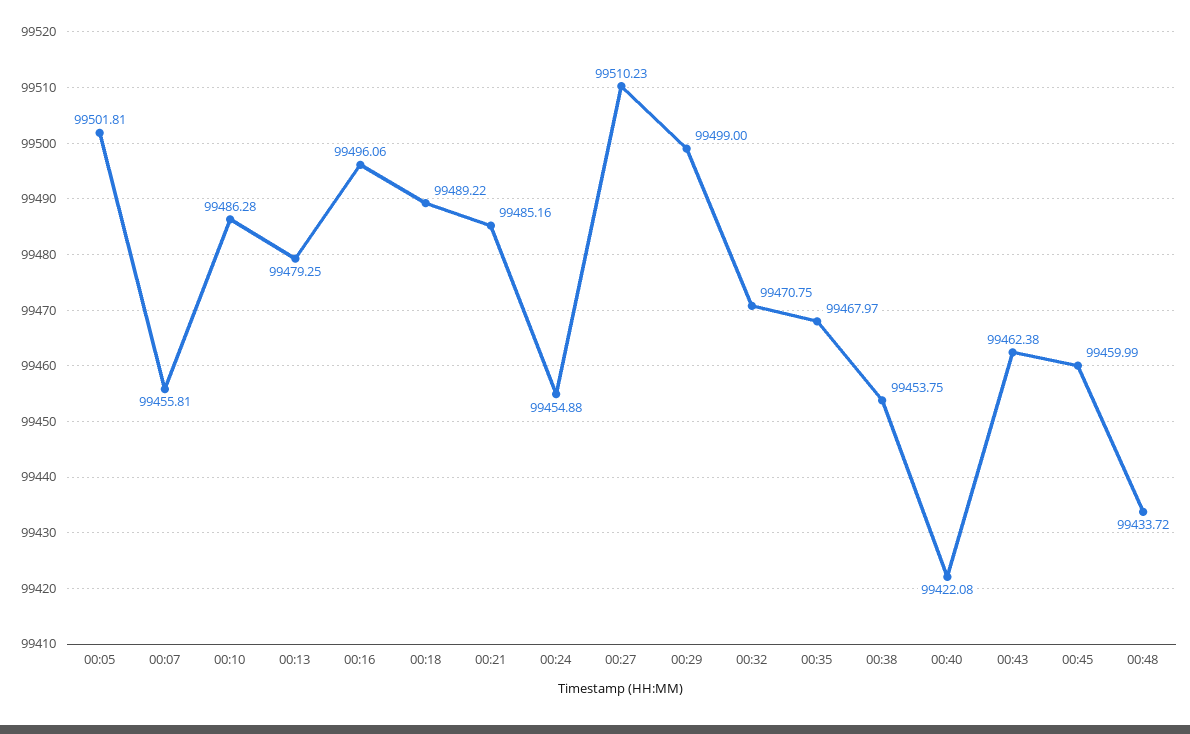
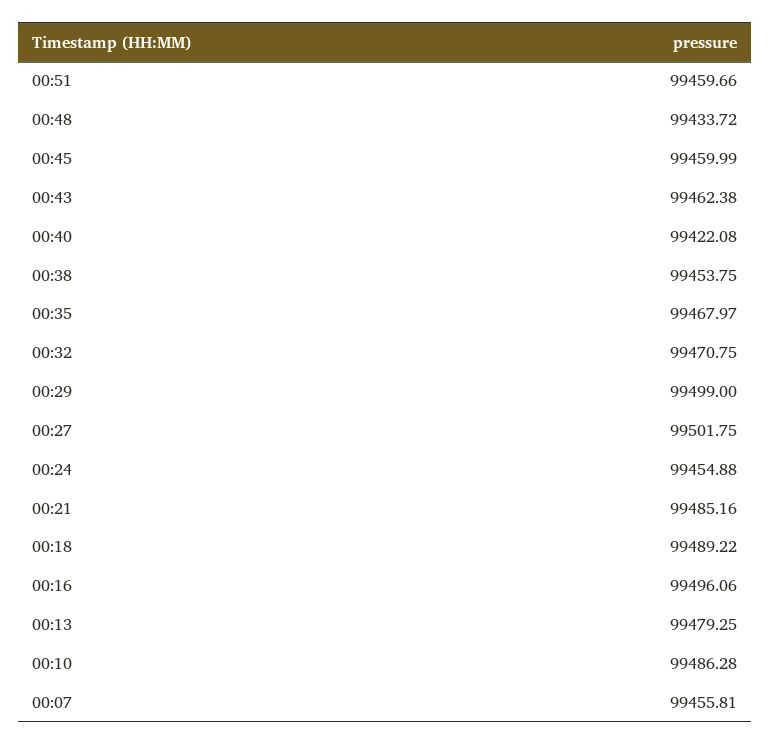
00:05: 99501.81 -> none
00:27: 99510.23 -> 99501.75
00:51: none -> 99459.66

